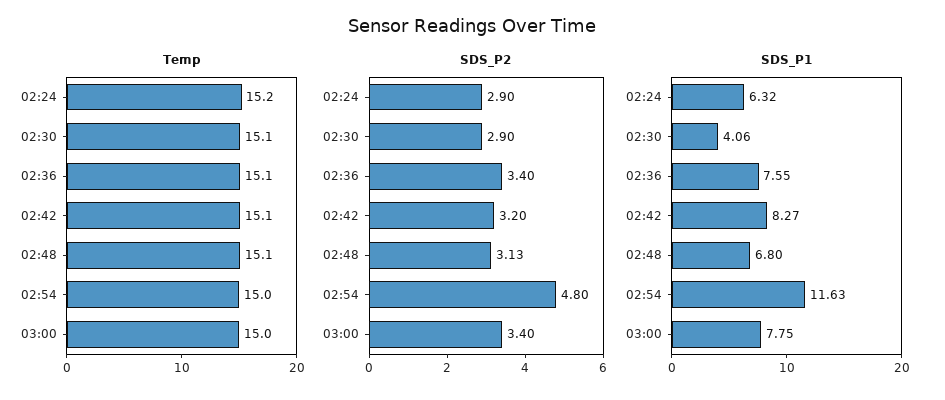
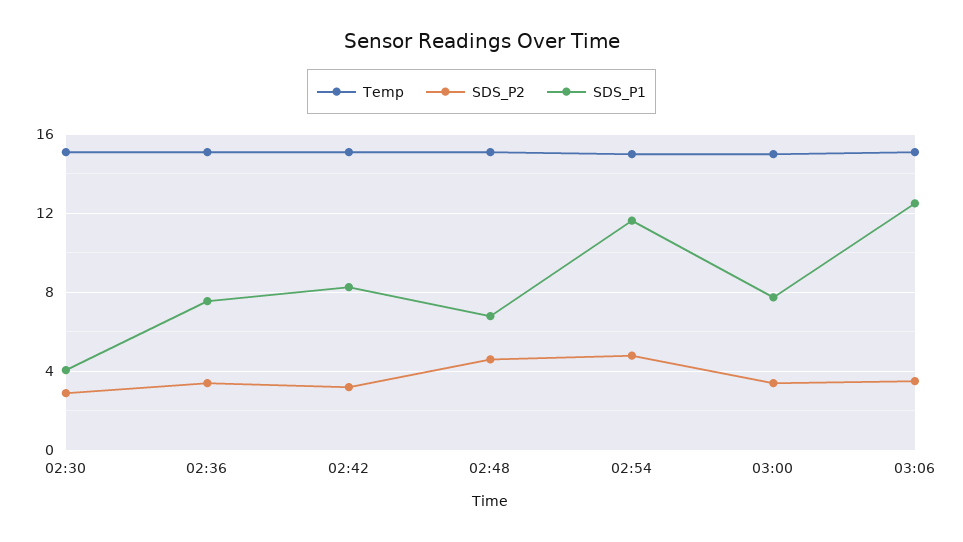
Temp, 02:24: 15.2 -> none
SDS_P2, 02:24: 2.9 -> none
SDS_P2, 02:48: 3.13 -> 4.5
SDS_P1, 02:24: 6.32 -> none
Temp, 03:06: none -> 15
SDS_P2, 03:06: none -> 3.5
SDS_P1, 03:06: none -> 12.5

